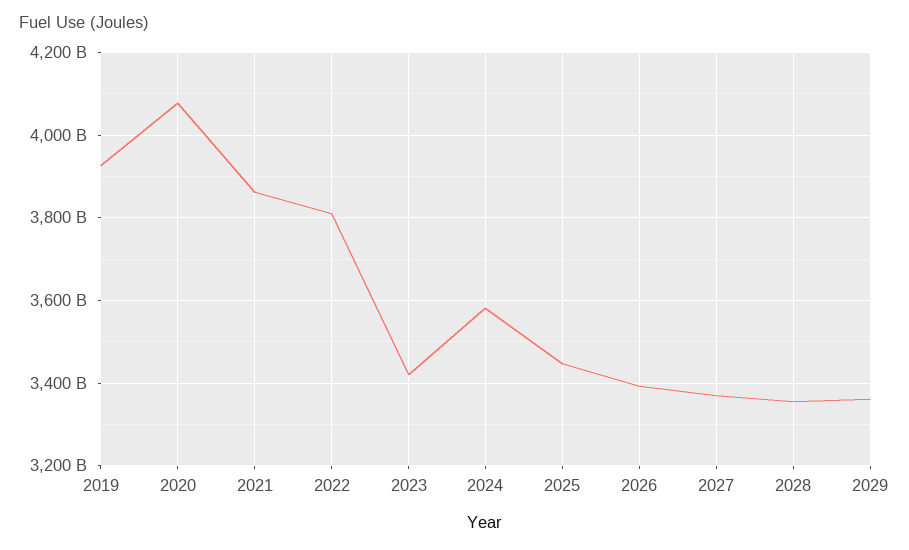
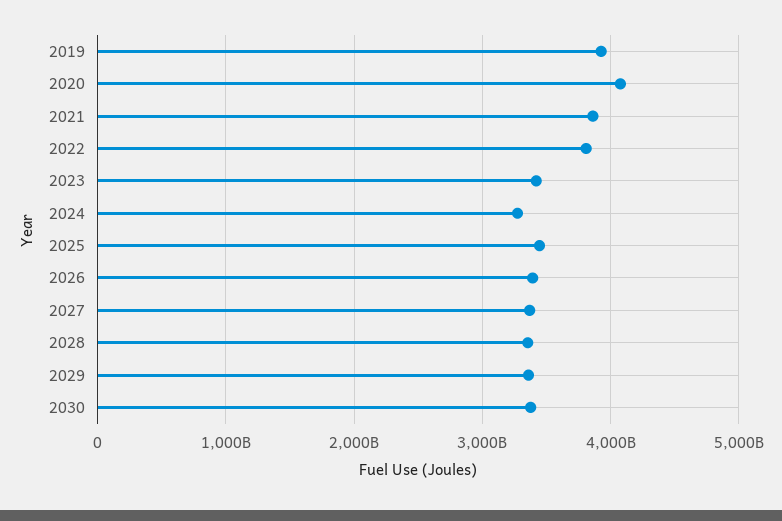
2024: 3580000000000 -> 3300000000000
2030: none -> 3400000000000

